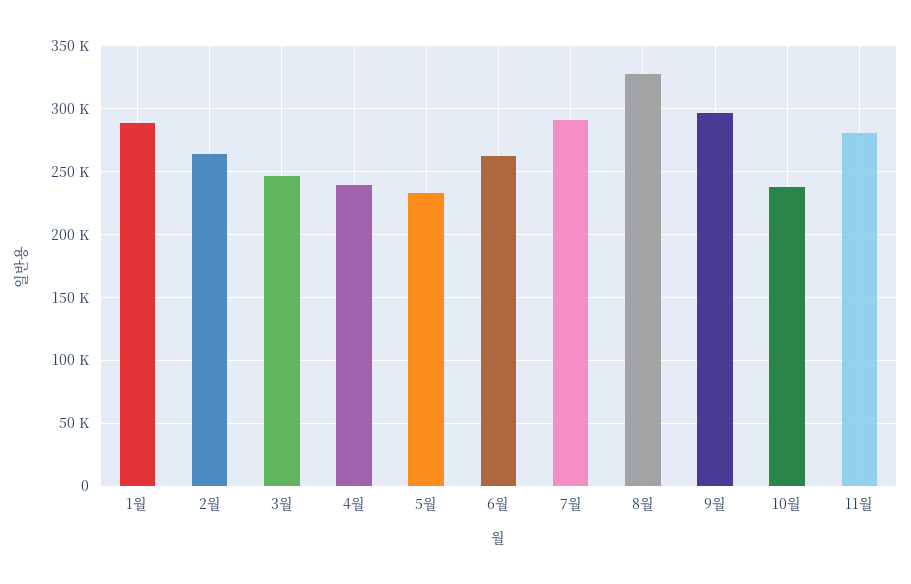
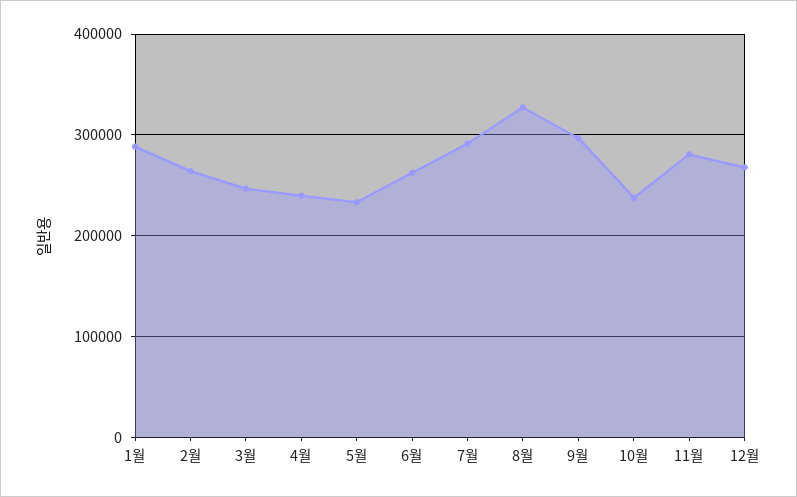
12월: none -> 270000

